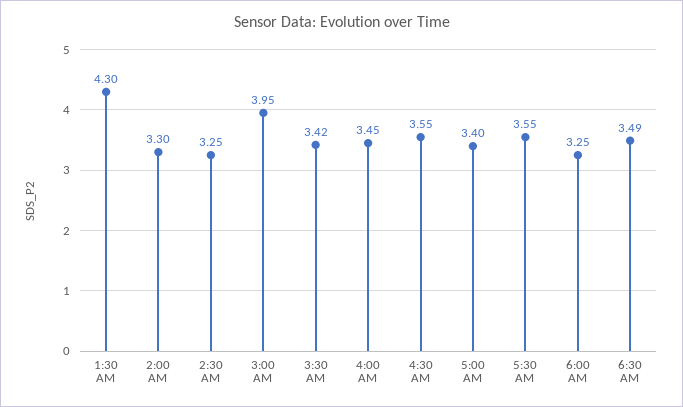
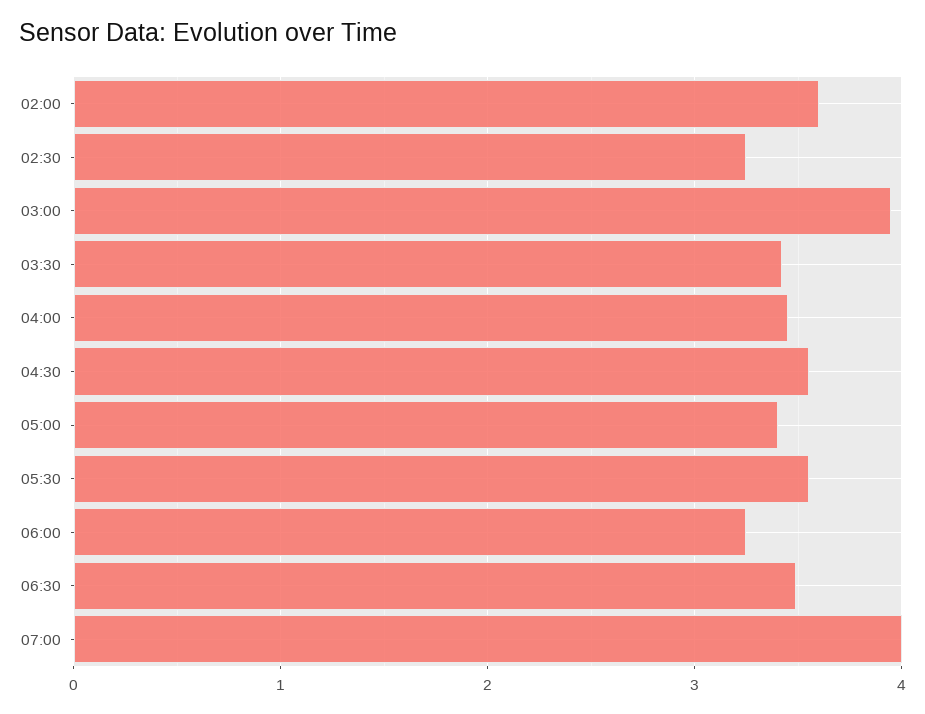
1:30 AM: 4.3 -> none
2:00 AM: 3.3 -> 3.6
07:00: none -> 4

